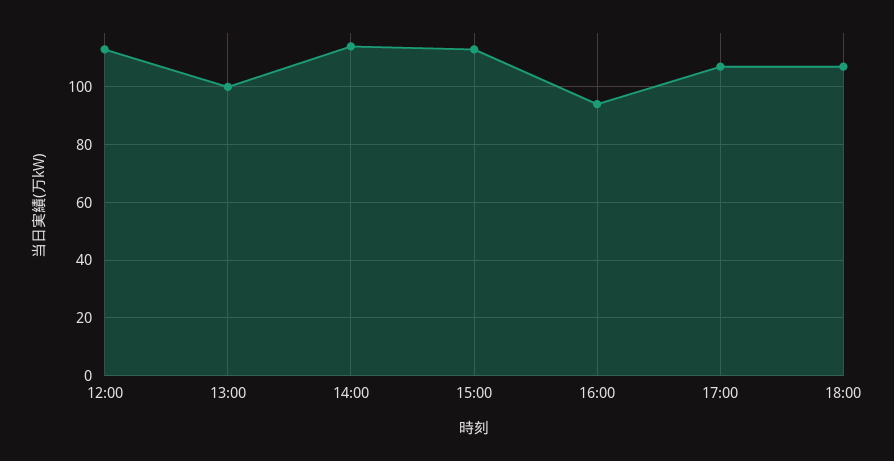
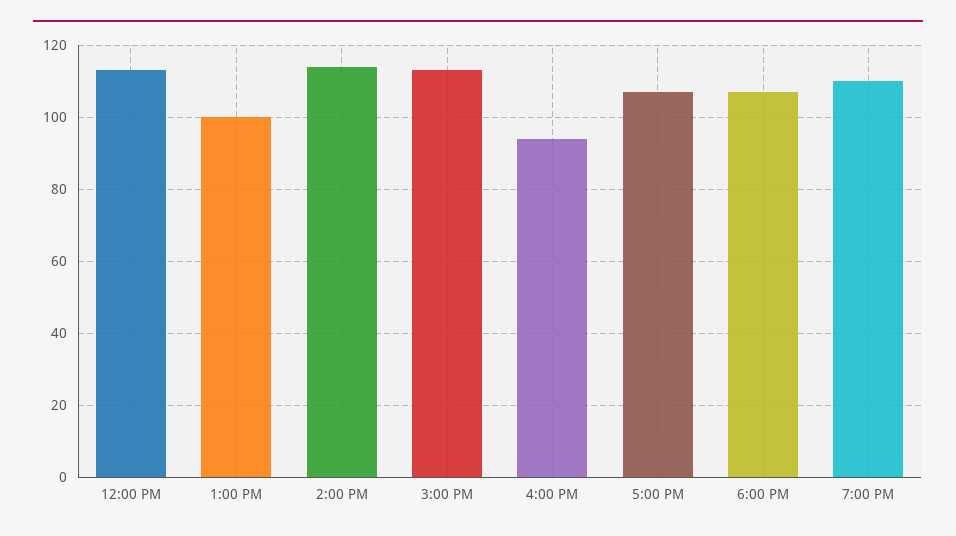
7:00 PM: none -> 110

